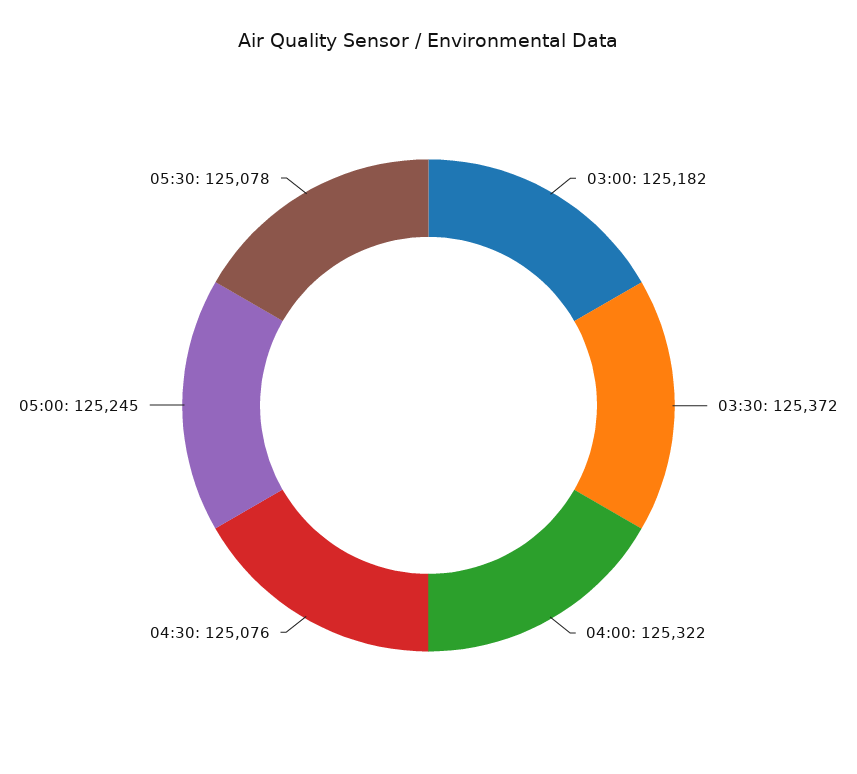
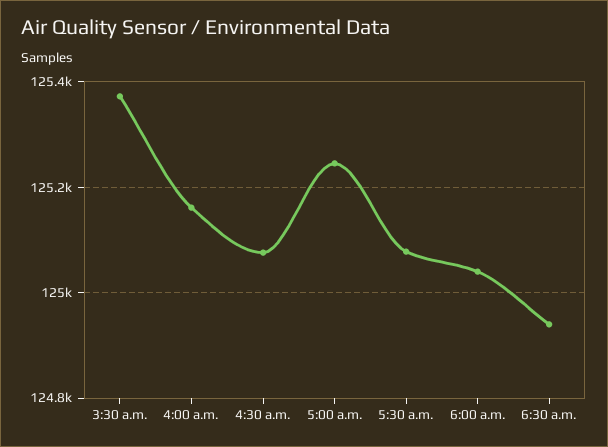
03:00: 125182 -> none
04:00: 125322 -> 125160
6:00 a.m.: none -> 125040
6:30 a.m.: none -> 124940

